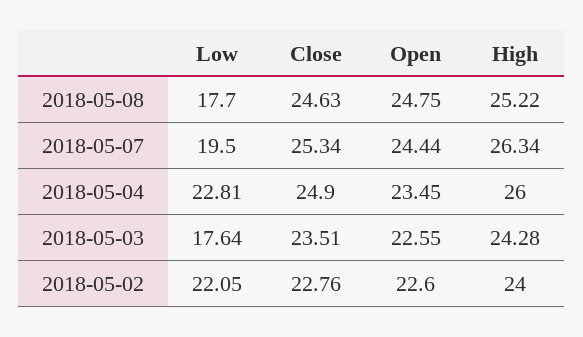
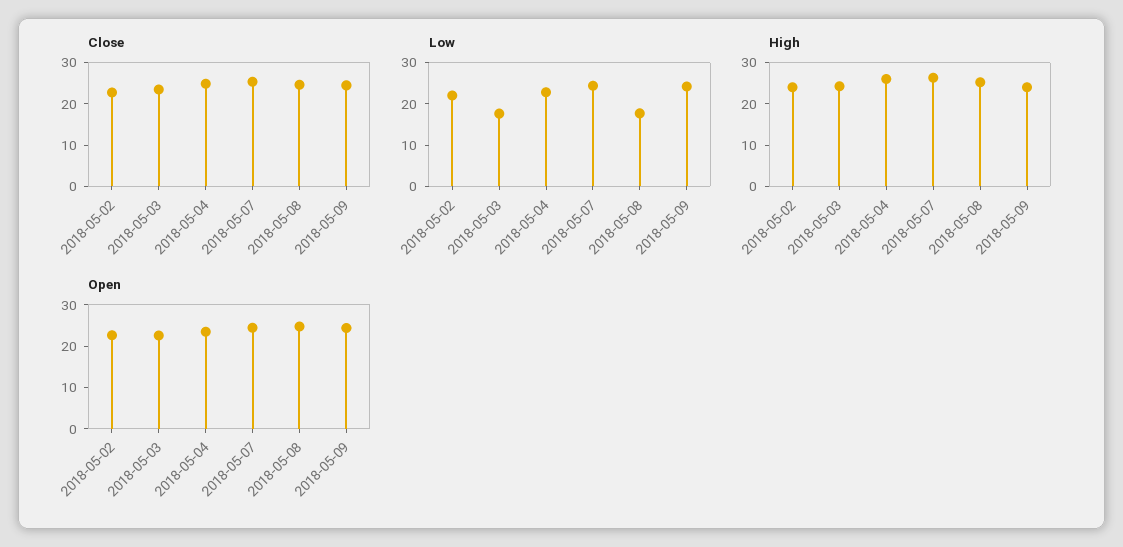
Low, 2018-05-07: 19.5 -> 24
Close, 2018-05-09: none -> 24
Low, 2018-05-09: none -> 24
High, 2018-05-09: none -> 24
Open, 2018-05-09: none -> 24

